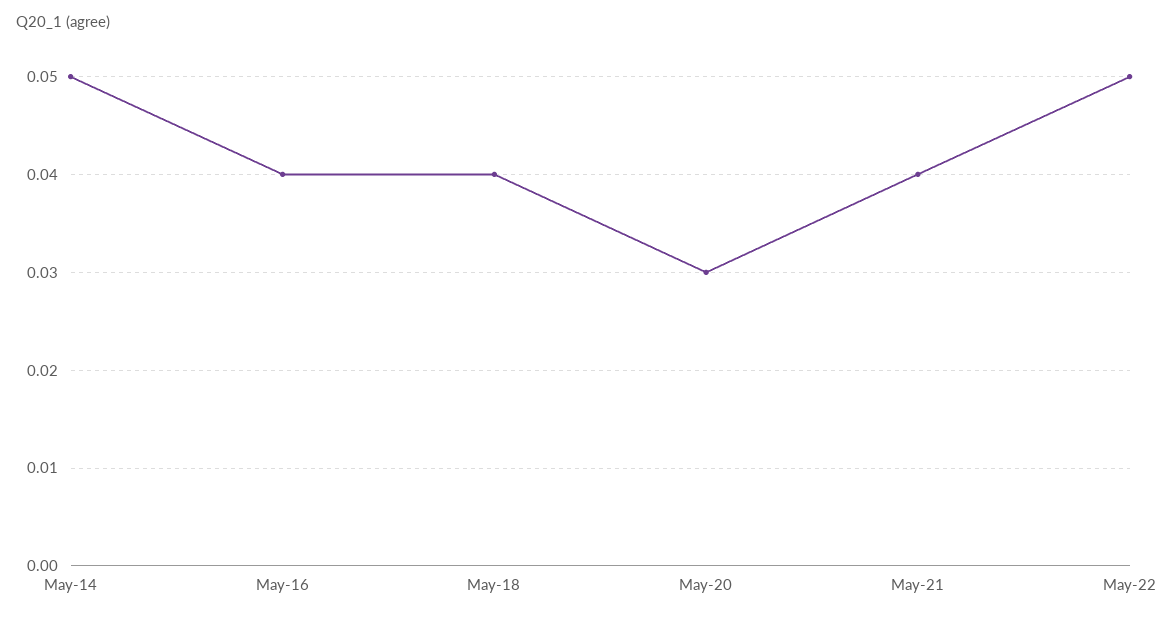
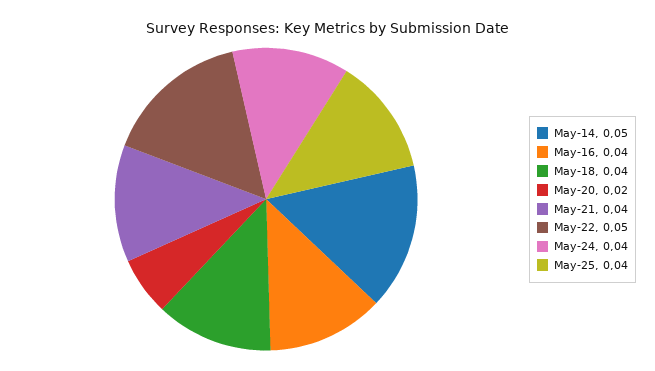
May-20: 0.03 -> 0.02
May-24: none -> 0.04
May-25: none -> 0.04

